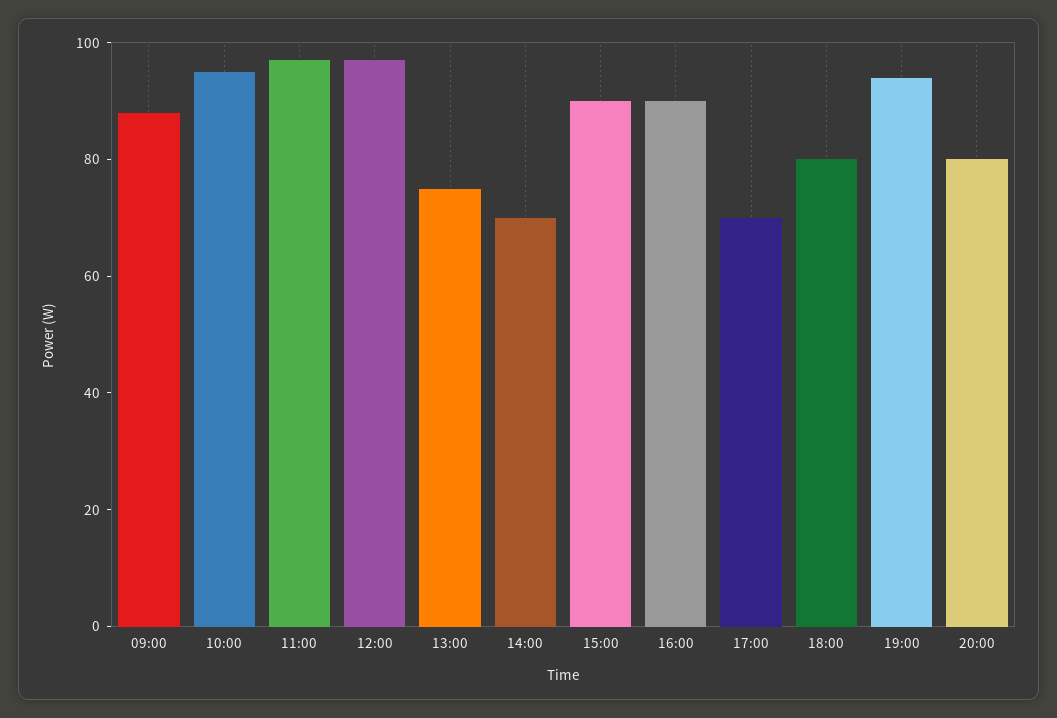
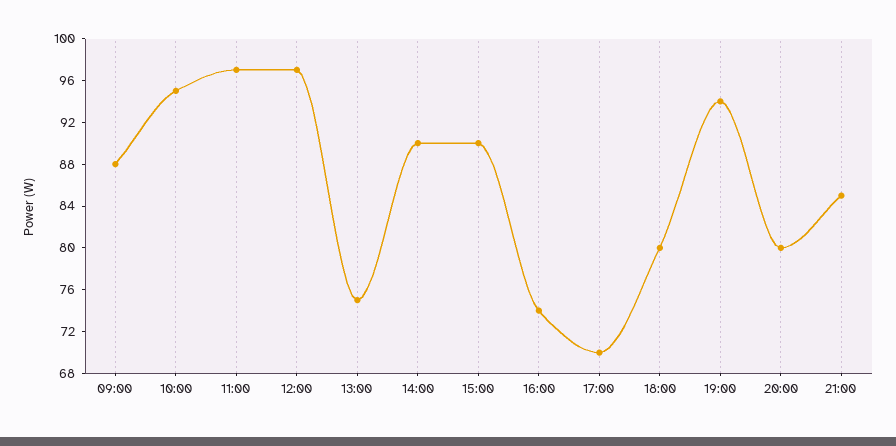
14:00: 70 -> 90
16:00: 90 -> 74
21:00: none -> 85

